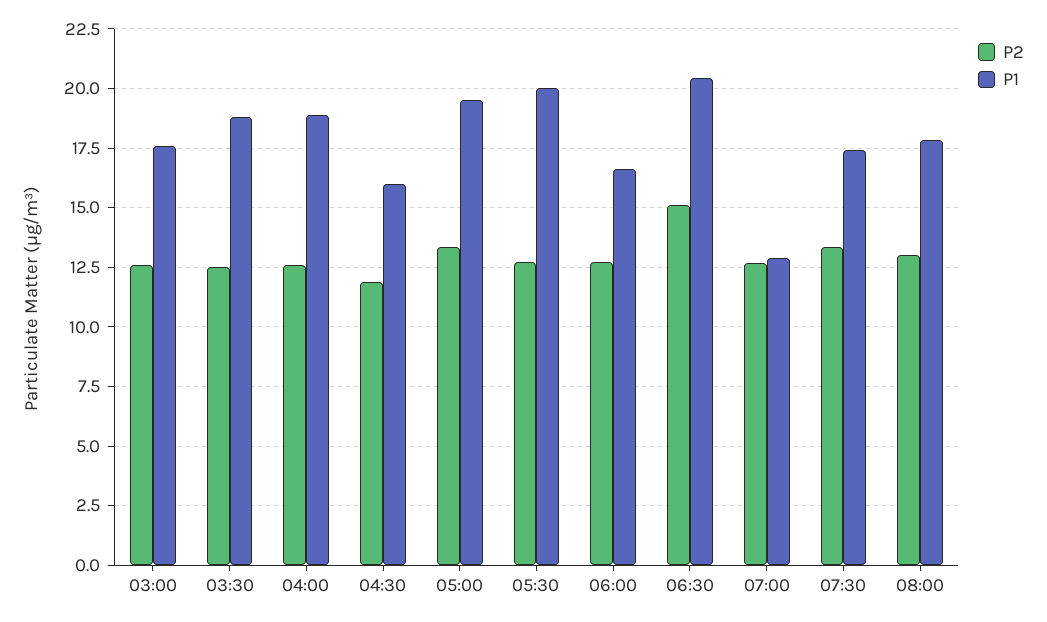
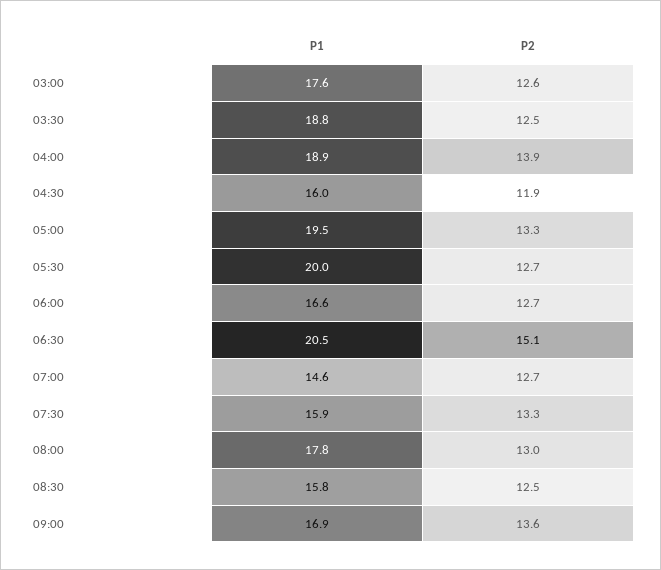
P2, 04:00: 12.5 -> 13.9
P1, 07:00: 13 -> 14.6
P1, 07:30: 17.5 -> 15.9
P1, 08:30: none -> 15.8
P2, 08:30: none -> 12.5
P1, 09:00: none -> 16.9
P2, 09:00: none -> 13.6

